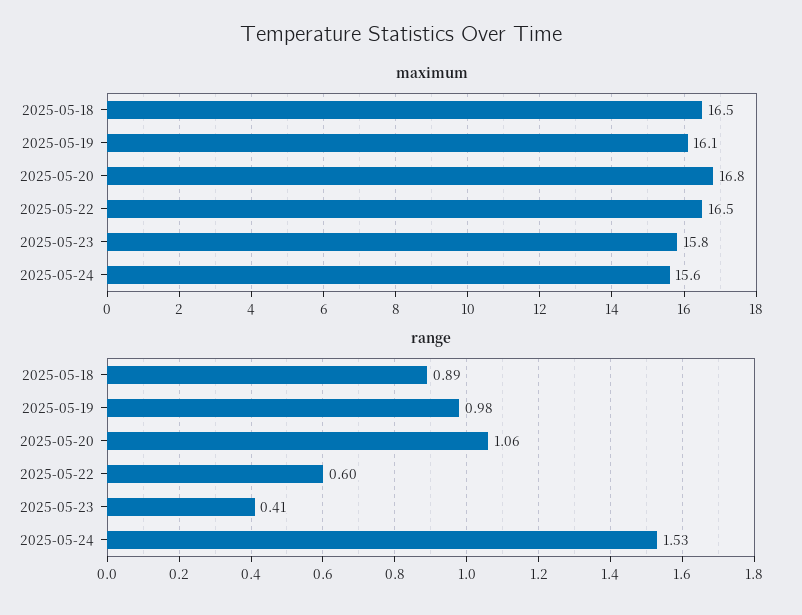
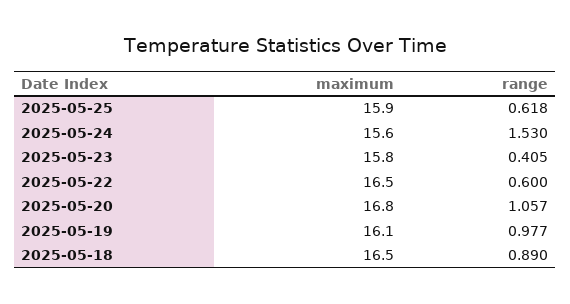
maximum, 2025-05-25: none -> 15.9
range, 2025-05-25: none -> 0.618

